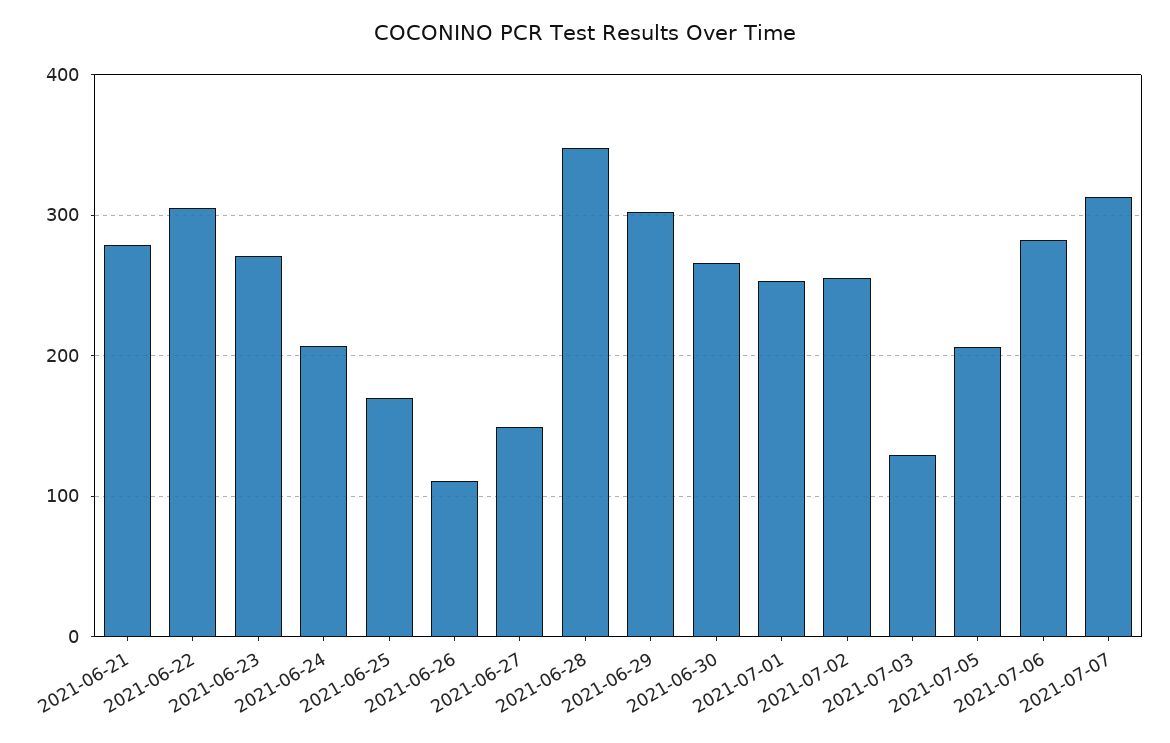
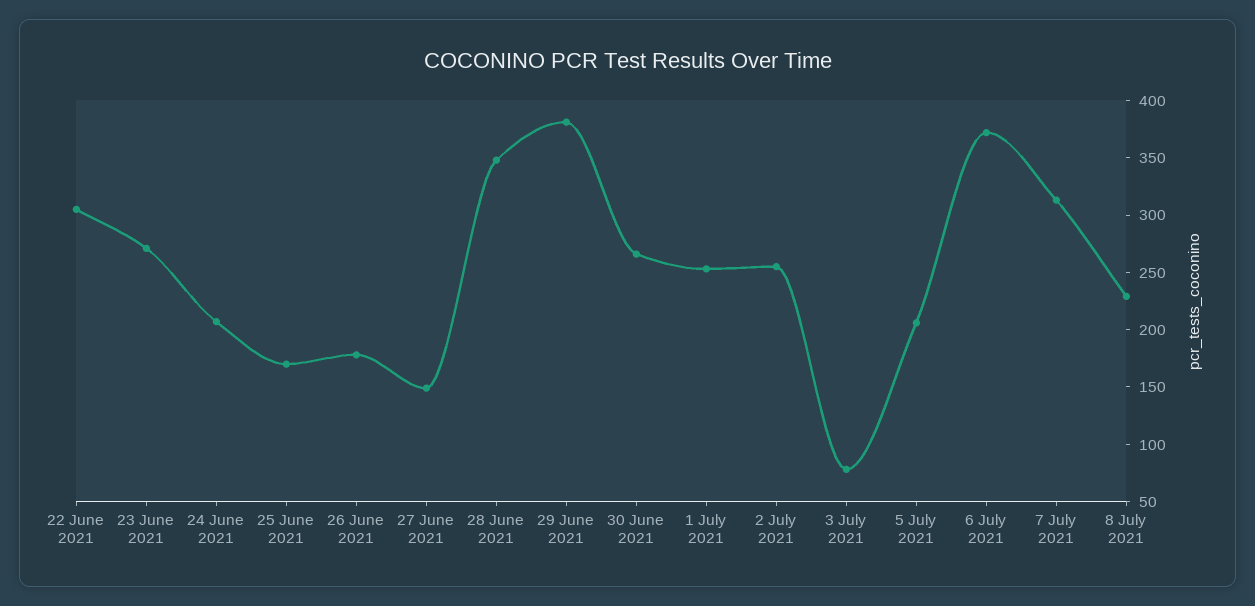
2021-06-21: 280 -> none
2021-06-26: 110 -> 180
2021-06-29: 300 -> 380
2021-07-03: 130 -> 80
2021-07-06: 280 -> 370
8 July 2021: none -> 230

